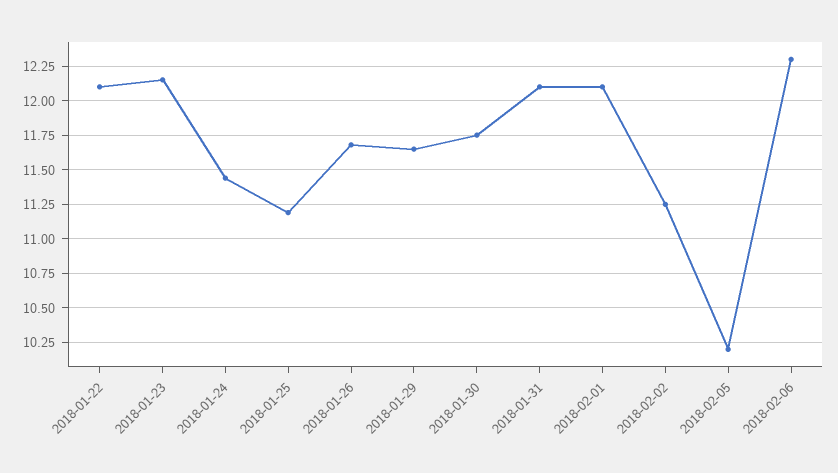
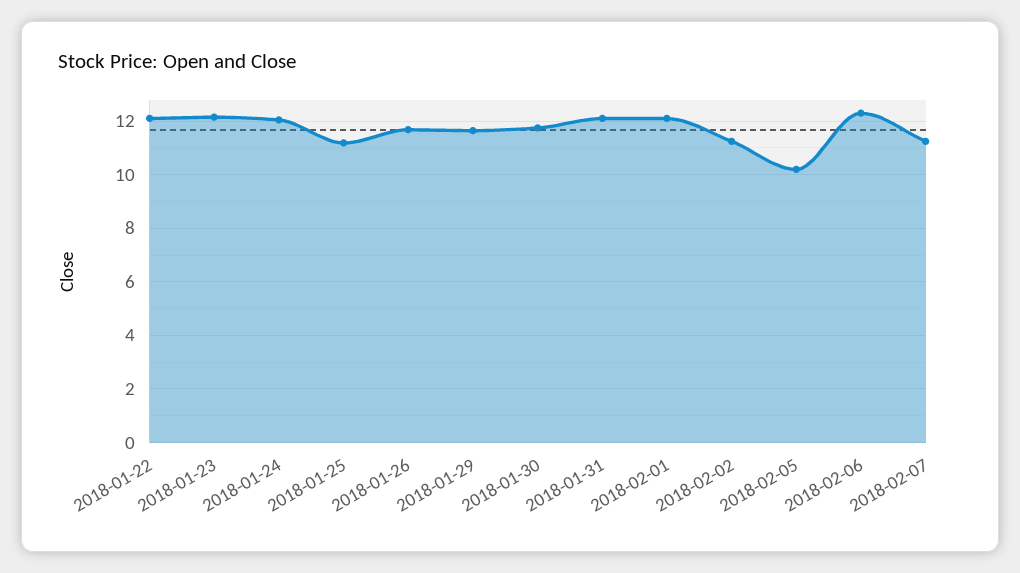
2018-01-24: 11.45 -> 12
2018-02-07: none -> 11.25

